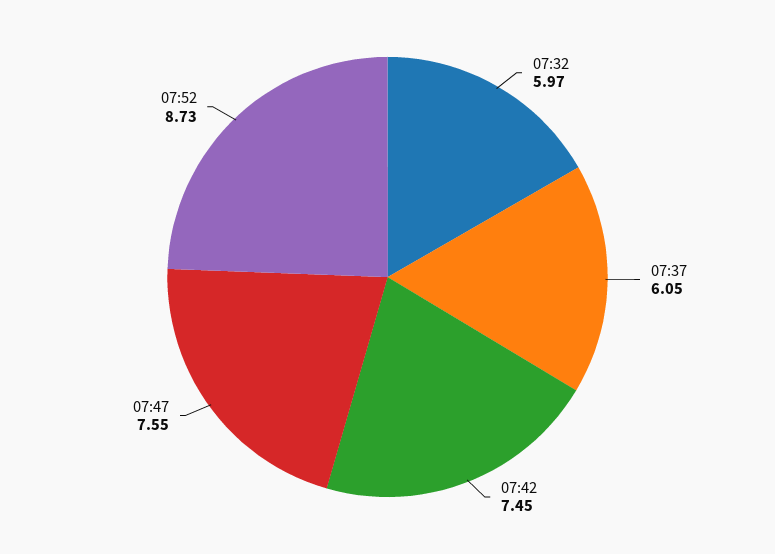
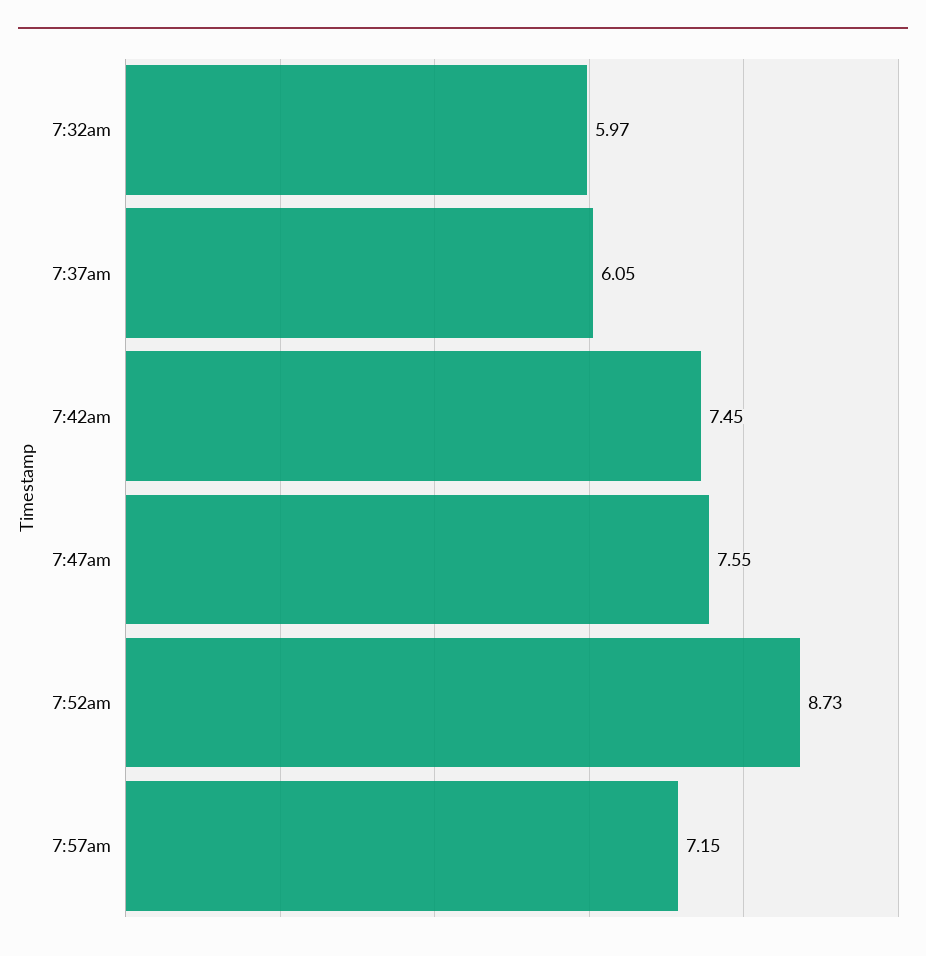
7:57am: none -> 7.15

